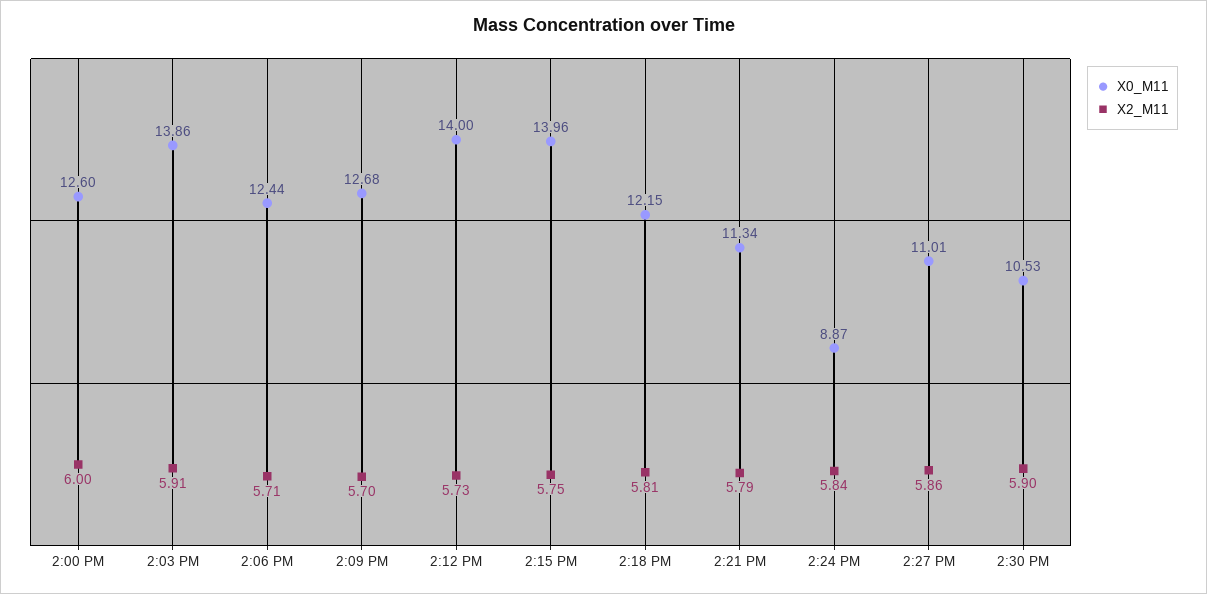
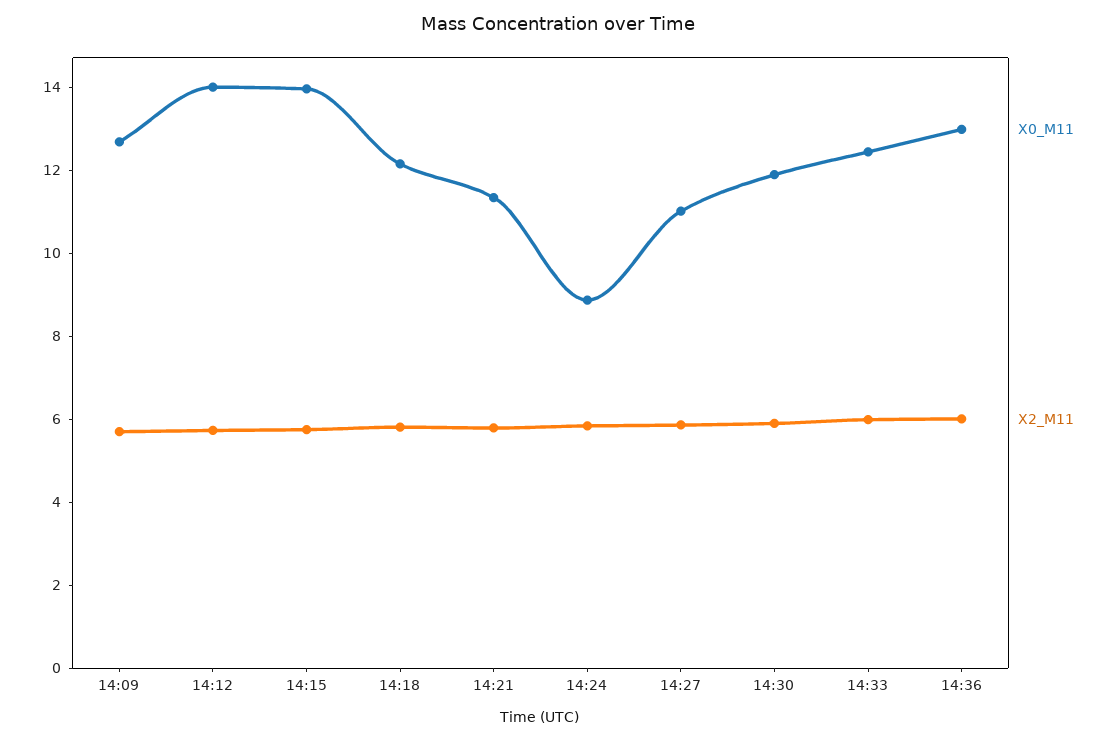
X0_M11, 2:00 PM: 12.6 -> none
X2_M11, 2:00 PM: 6 -> none
X0_M11, 2:03 PM: 13.86 -> none
X2_M11, 2:03 PM: 5.91 -> none
X0_M11, 2:06 PM: 12.44 -> none
X2_M11, 2:06 PM: 5.71 -> none
X0_M11, 2:30 PM: 10.53 -> 12
X0_M11, 14:33: none -> 12.5
X2_M11, 14:33: none -> 6
X0_M11, 14:36: none -> 13
X2_M11, 14:36: none -> 6

